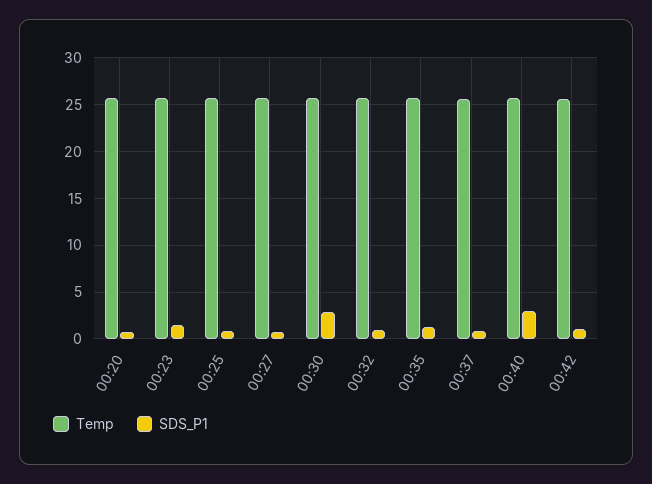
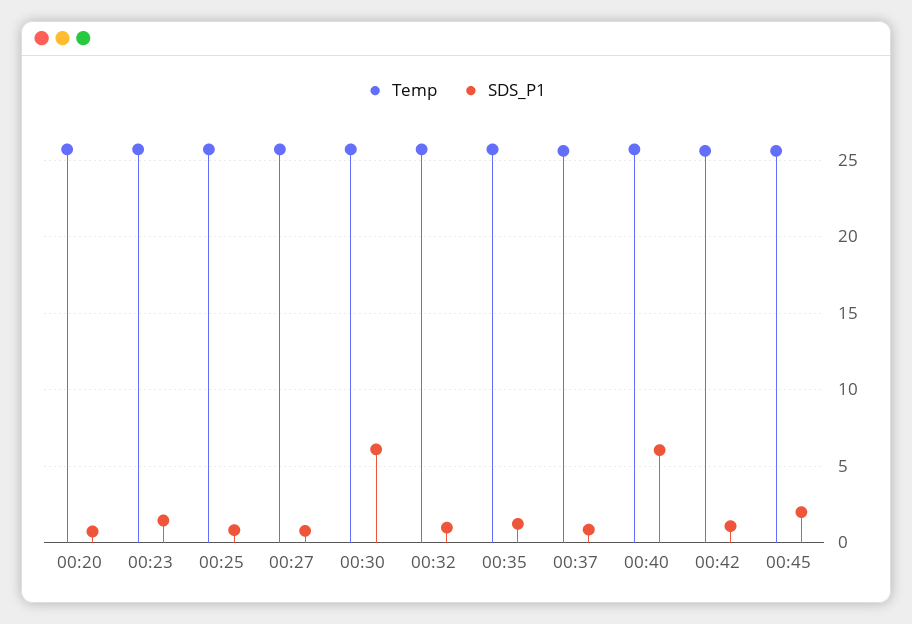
SDS_P1, 00:30: 3 -> 6
SDS_P1, 00:40: 3 -> 6
Temp, 00:45: none -> 25.5
SDS_P1, 00:45: none -> 2

